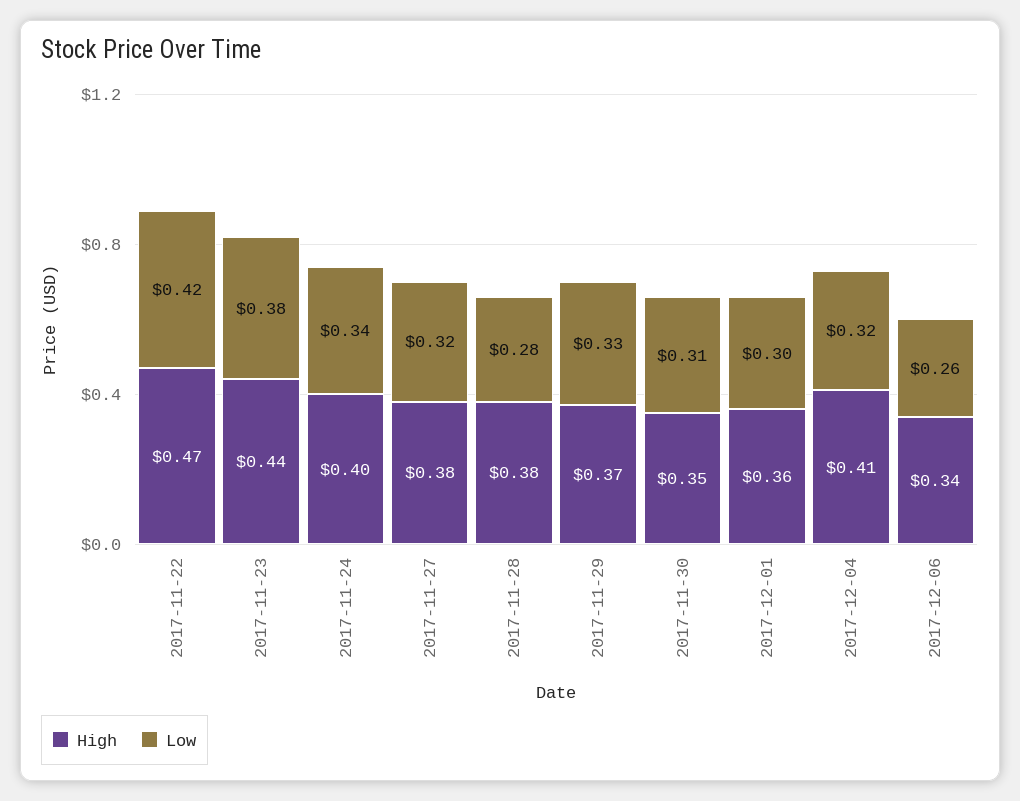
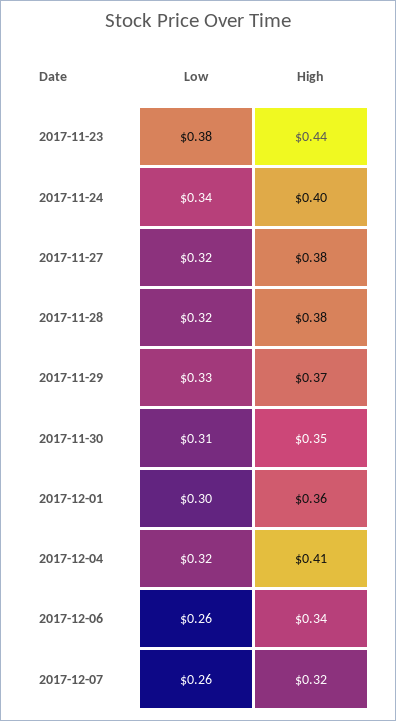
High, 2017-11-22: 0.47 -> none
Low, 2017-11-22: 0.42 -> none
Low, 2017-11-28: 0.28 -> 0.32
Low, 2017-12-07: none -> 0.26
High, 2017-12-07: none -> 0.32

